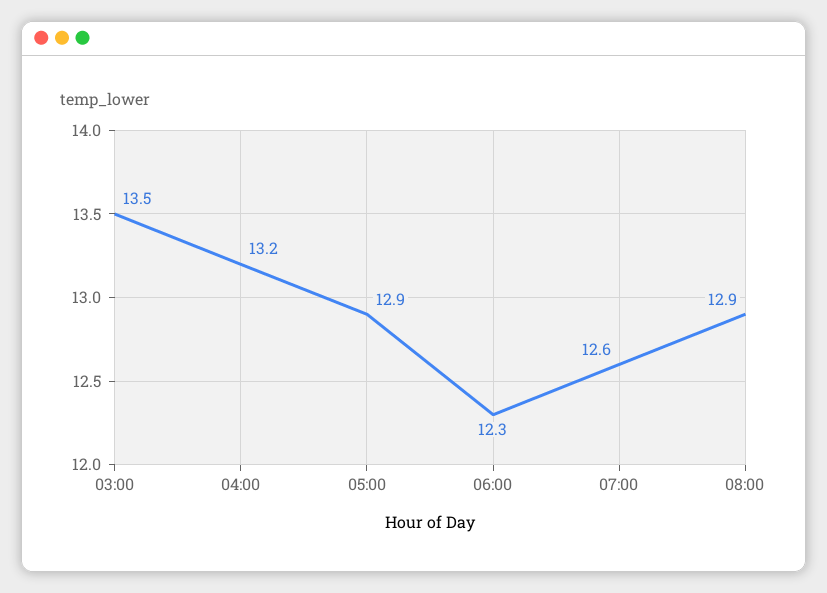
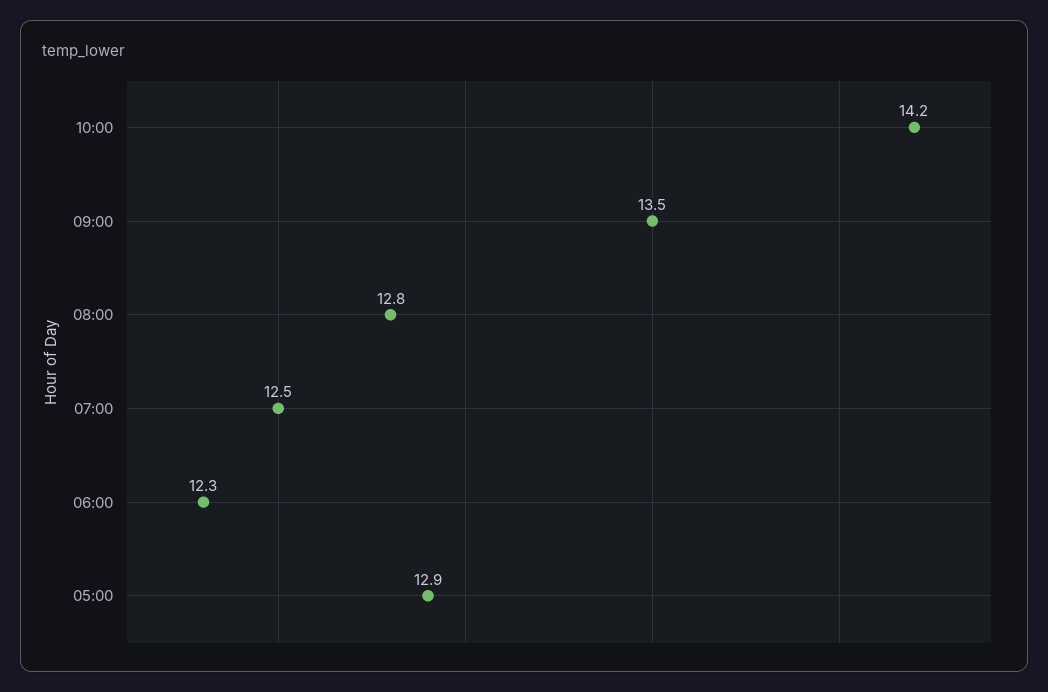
03:00: 13.5 -> none
04:00: 13.2 -> none
07:00: 12.6 -> 12.5
08:00: 12.9 -> 12.8
10:00: none -> 14.2
09:00: none -> 13.5

